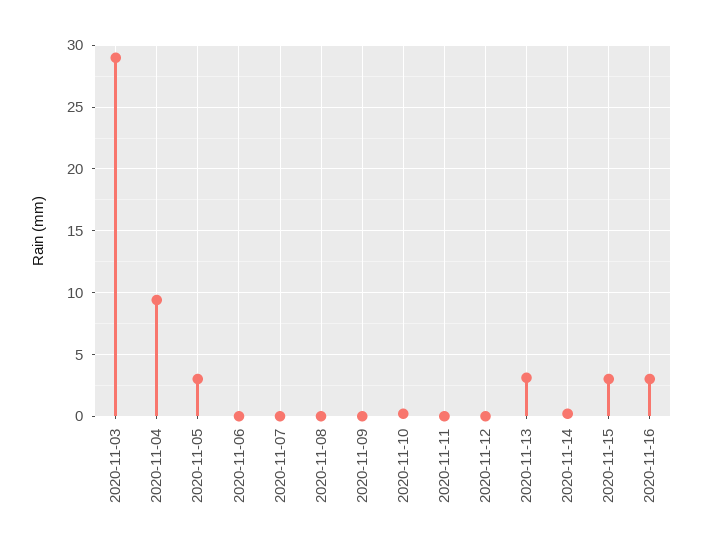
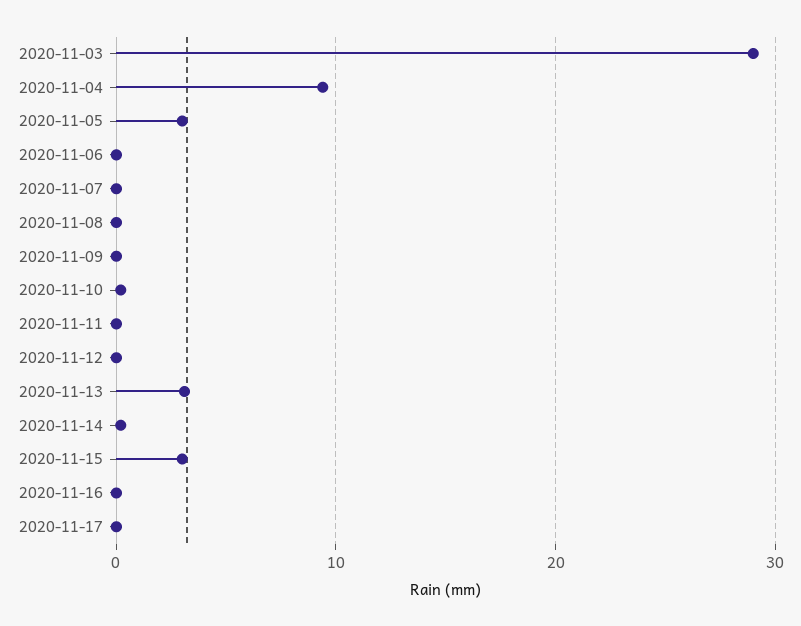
2020-11-16: 3 -> 0
2020-11-17: none -> 0

